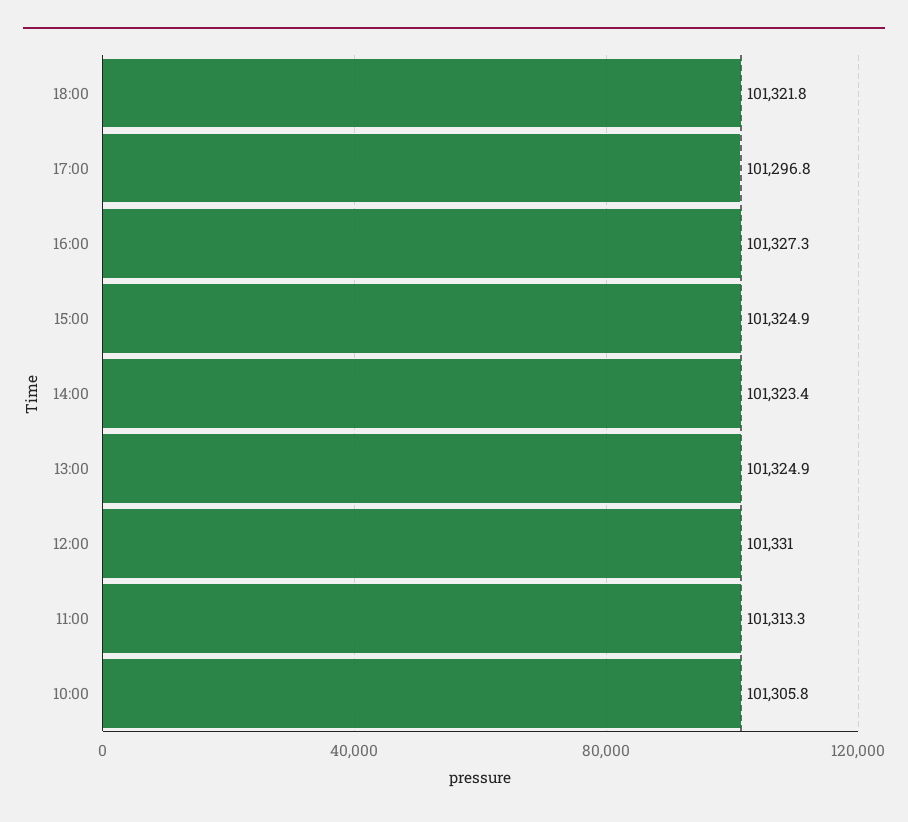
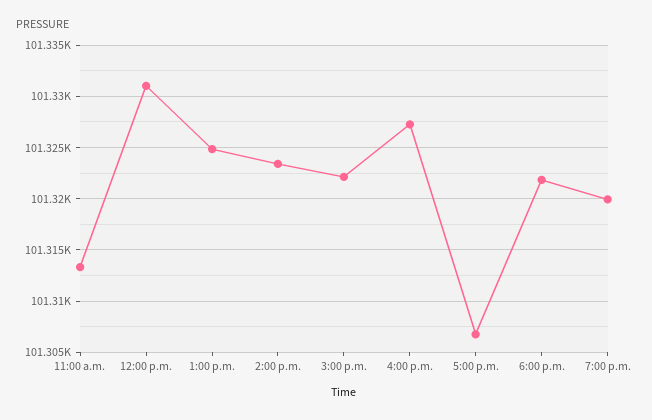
17:00: 101296.8 -> 101307
15:00: 101324.9 -> 101322
10:00: 101305.8 -> none
7:00 p.m.: none -> 101320

